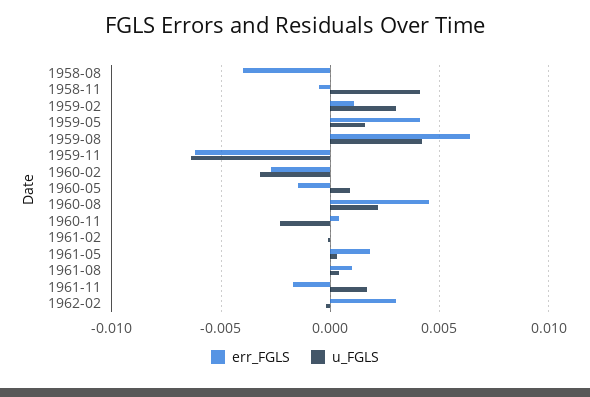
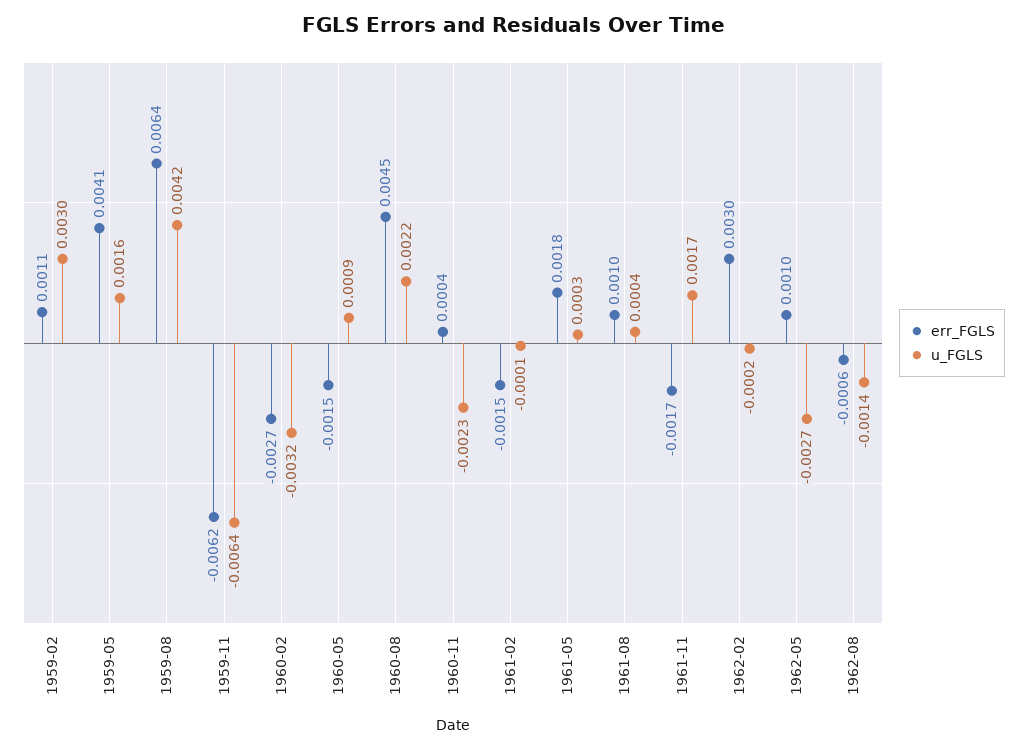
err_FGLS, 1958-08: -0.004 -> none
u_FGLS, 1958-08: 0 -> none
err_FGLS, 1958-11: -0.0005 -> none
u_FGLS, 1958-11: 0.004 -> none
err_FGLS, 1961-02: 0 -> -0.0015
err_FGLS, 1962-05: none -> 0.001
u_FGLS, 1962-05: none -> -0.0027
err_FGLS, 1962-08: none -> -0.0006
u_FGLS, 1962-08: none -> -0.0014

